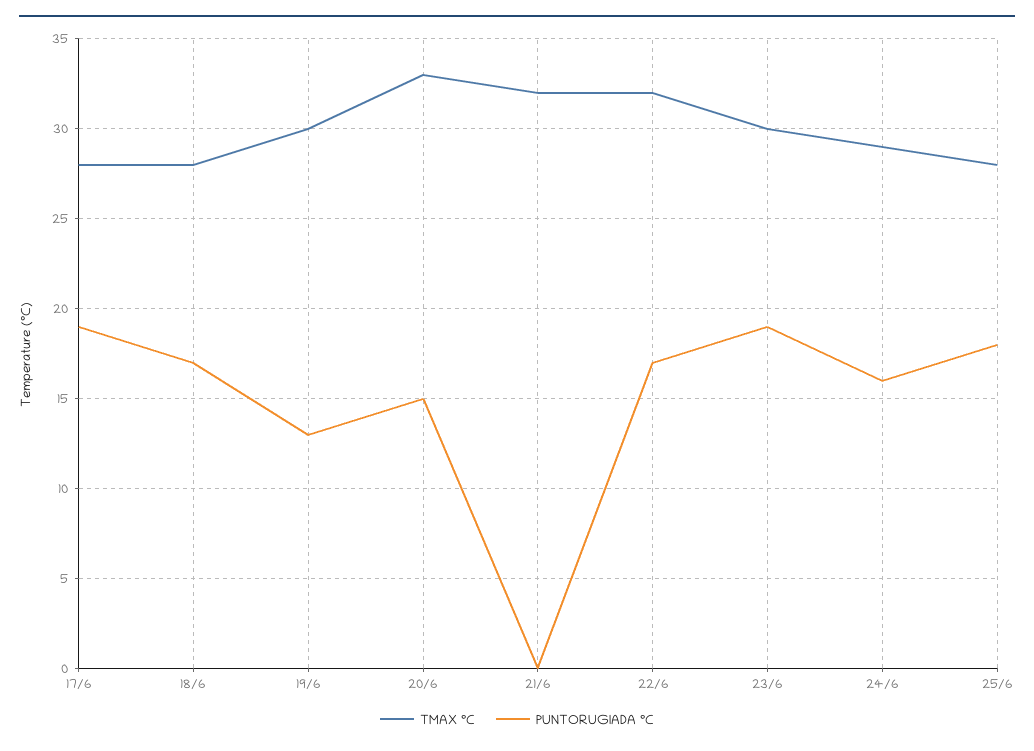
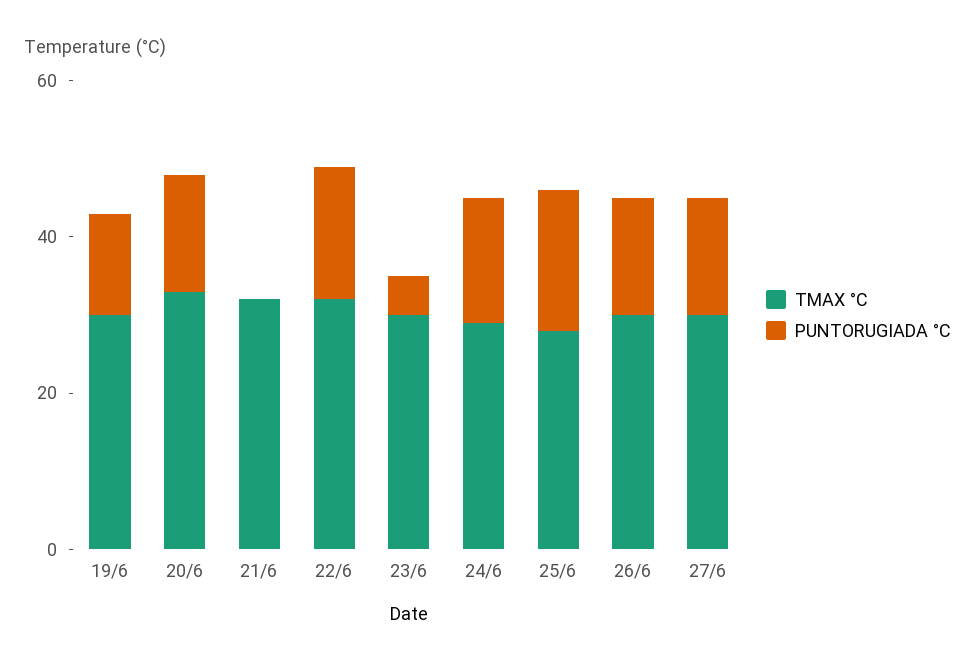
TMAX °C, 17/6: 28 -> none
PUNTORUGIADA °C, 17/6: 19 -> none
TMAX °C, 18/6: 28 -> none
PUNTORUGIADA °C, 18/6: 17 -> none
PUNTORUGIADA °C, 23/6: 19 -> 5
TMAX °C, 26/6: none -> 30
PUNTORUGIADA °C, 26/6: none -> 15
TMAX °C, 27/6: none -> 30
PUNTORUGIADA °C, 27/6: none -> 15

